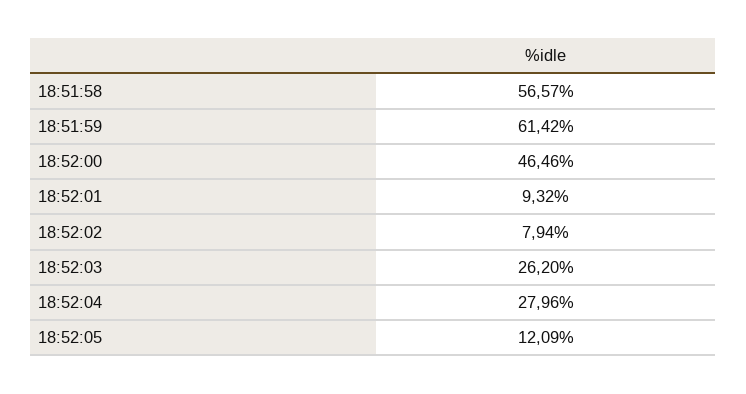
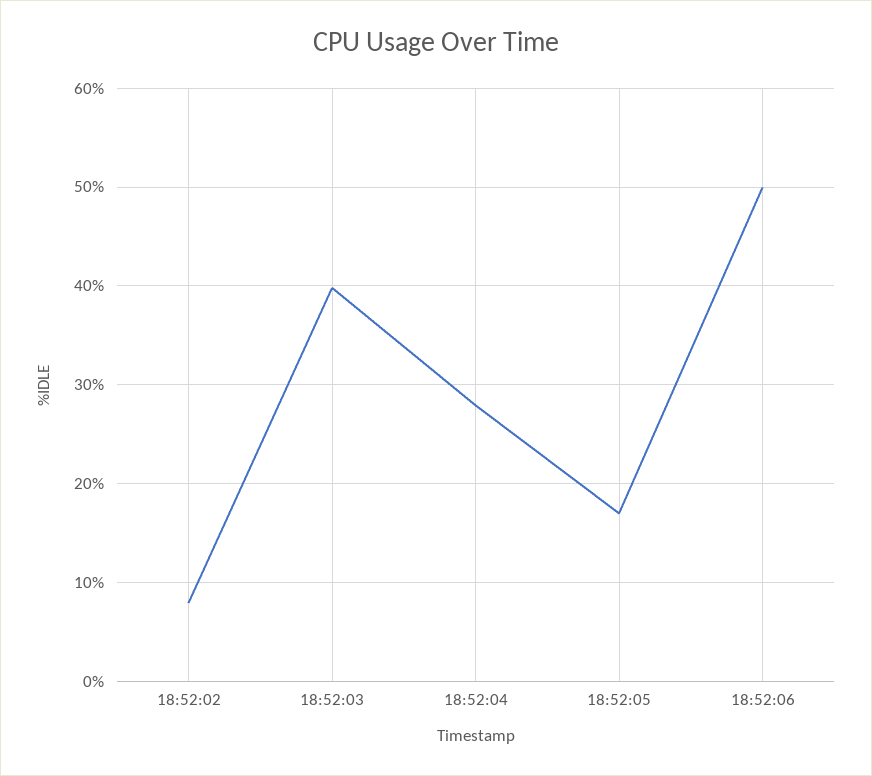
18:51:58: 56.57 -> none
18:51:59: 61.42 -> none
18:52:00: 46.46 -> none
18:52:01: 9.32 -> none
18:52:03: 26.2 -> 40
18:52:05: 12.09 -> 17
18:52:06: none -> 50

